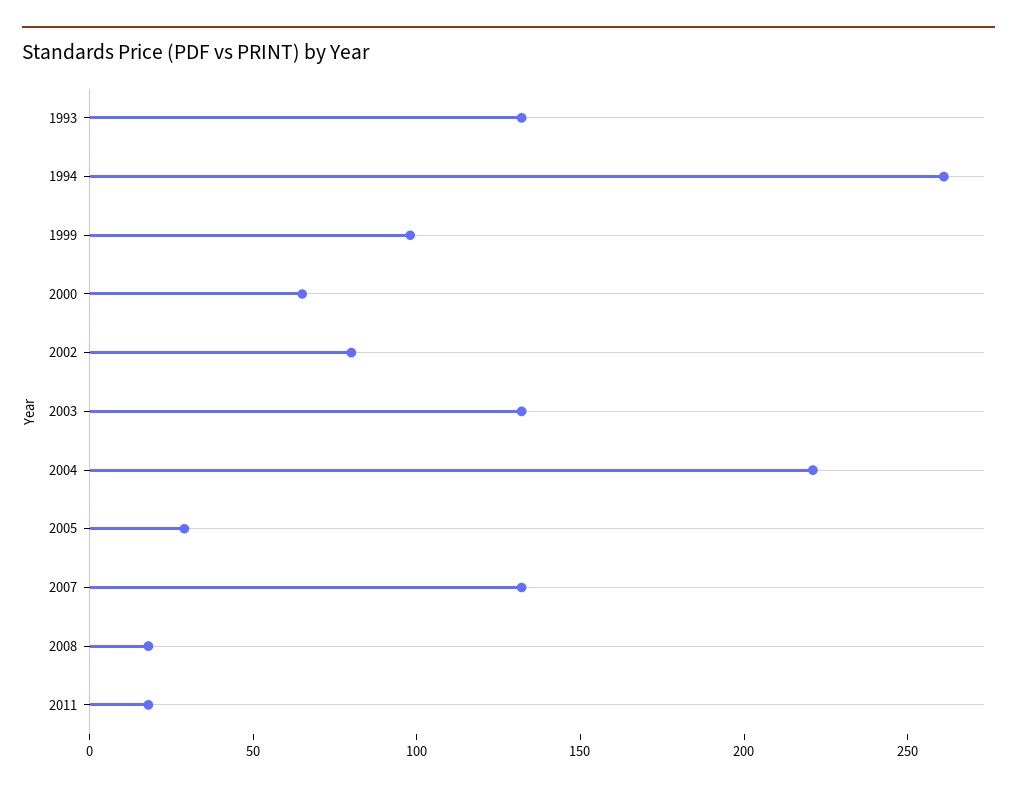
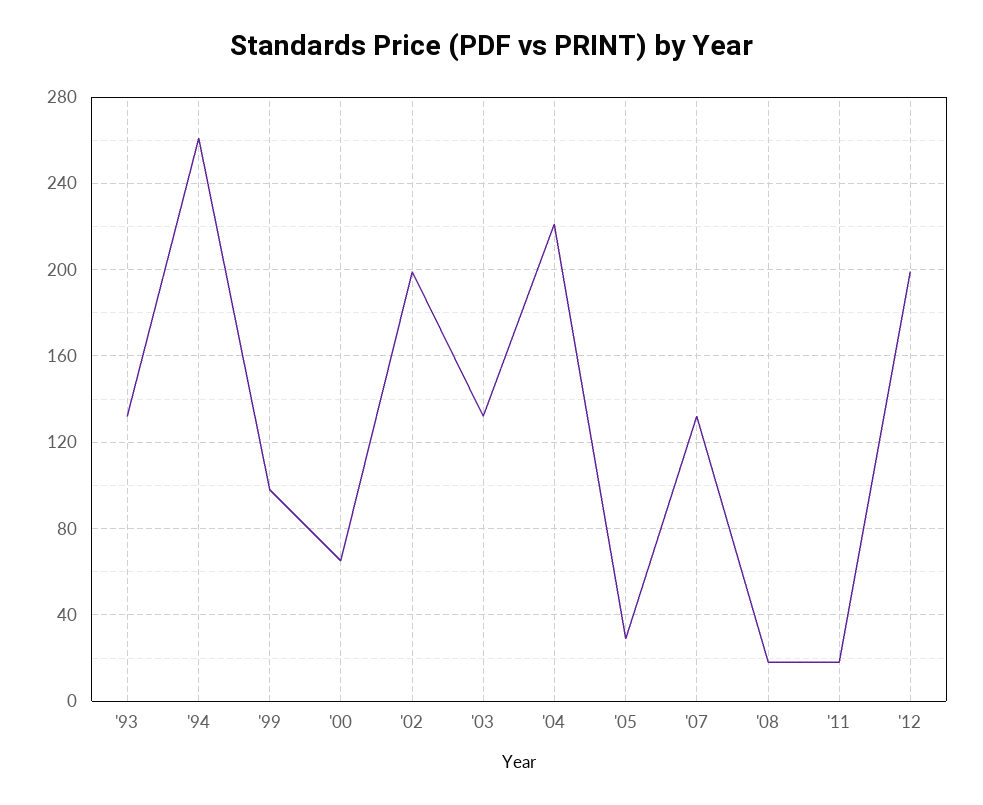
2002: 80 -> 200
'12: none -> 200

